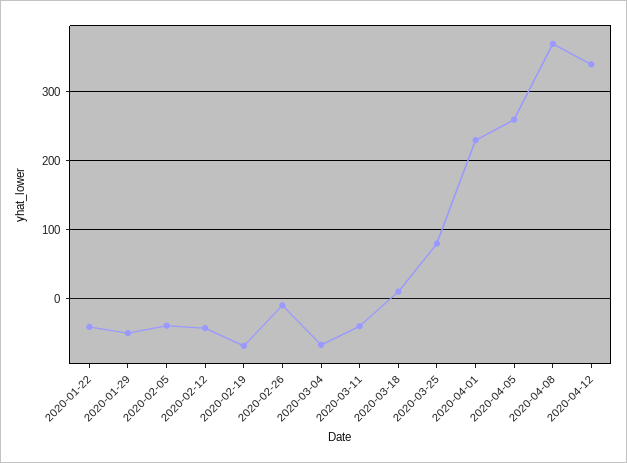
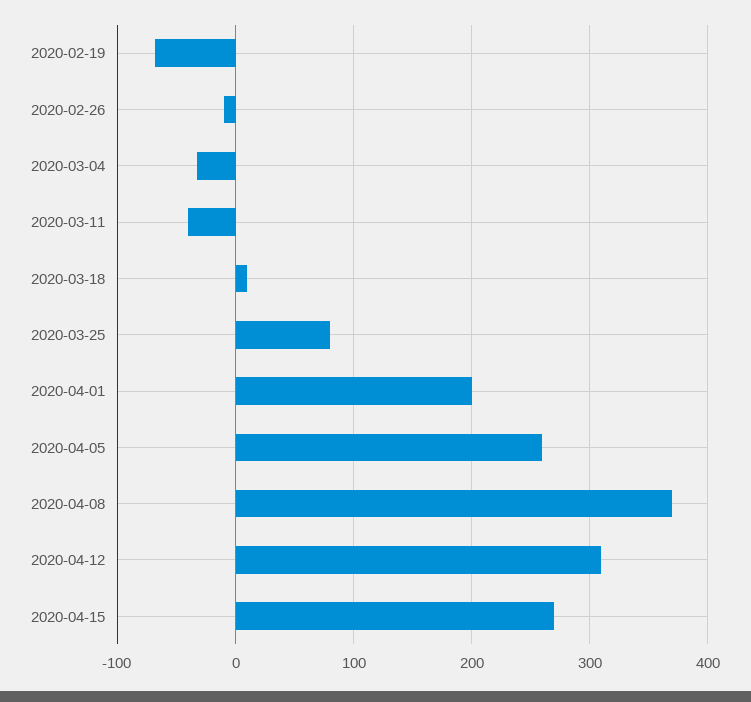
2020-01-22: -40 -> none
2020-01-29: -50 -> none
2020-02-05: -40 -> none
2020-02-12: -40 -> none
2020-03-04: -70 -> -30
2020-04-01: 230 -> 200
2020-04-12: 340 -> 310
2020-04-15: none -> 270

